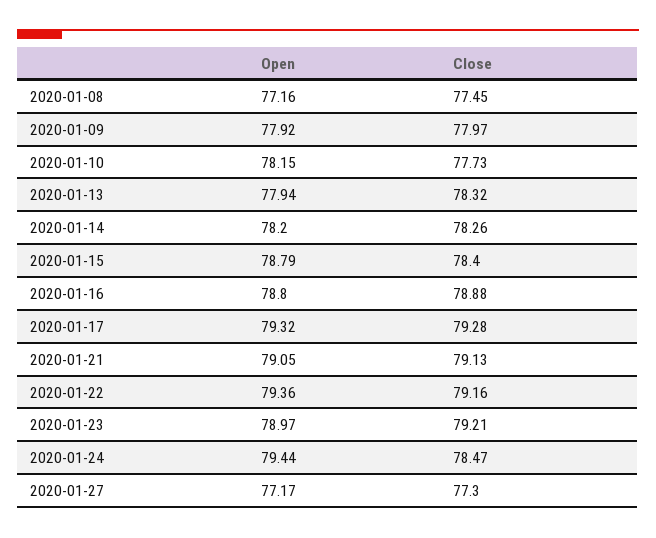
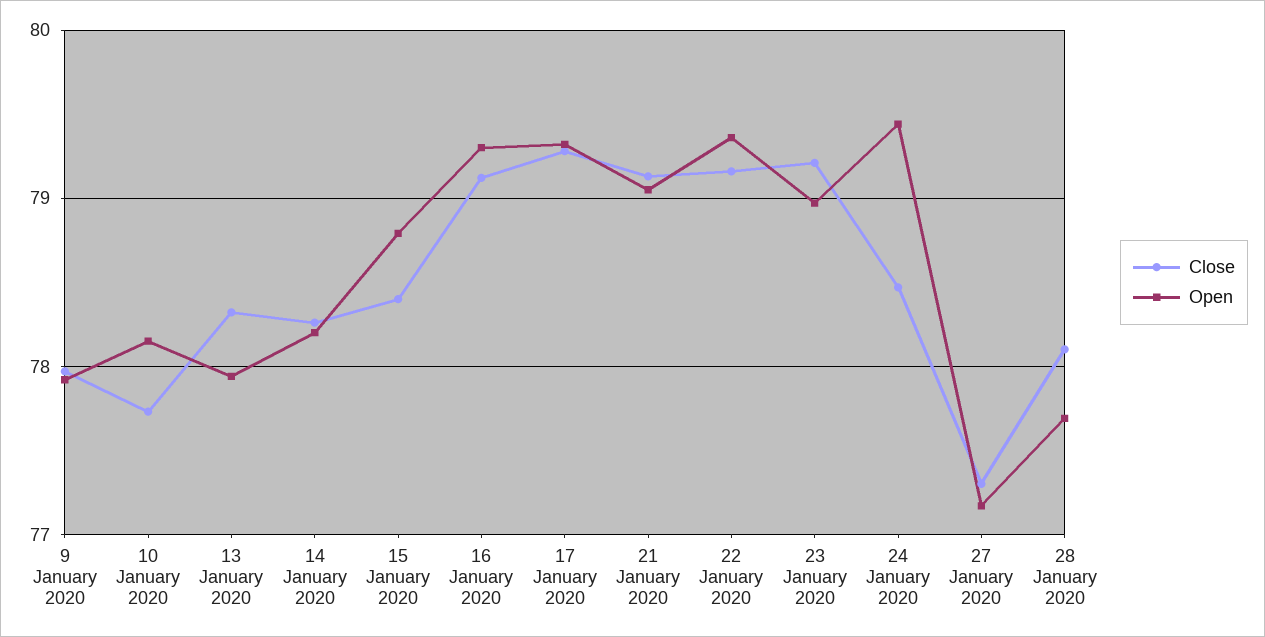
Open, 2020-01-08: 77.16 -> none
Close, 2020-01-08: 77.45 -> none
Open, 2020-01-16: 78.8 -> 79.3
Close, 2020-01-16: 78.88 -> 79.1
Close, 28 January 2020: none -> 78.1
Open, 28 January 2020: none -> 77.7

